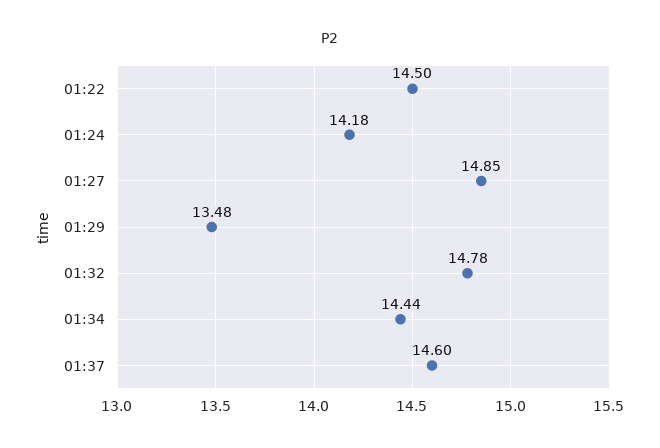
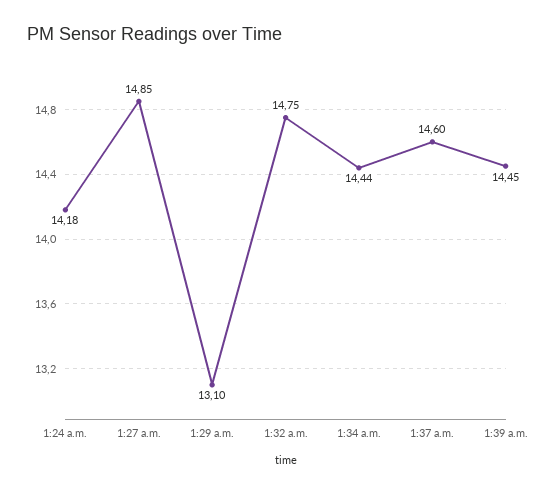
01:22: 14.5 -> none
01:29: 13.48 -> 13.1
01:32: 14.78 -> 14.75
1:39 a.m.: none -> 14.45

